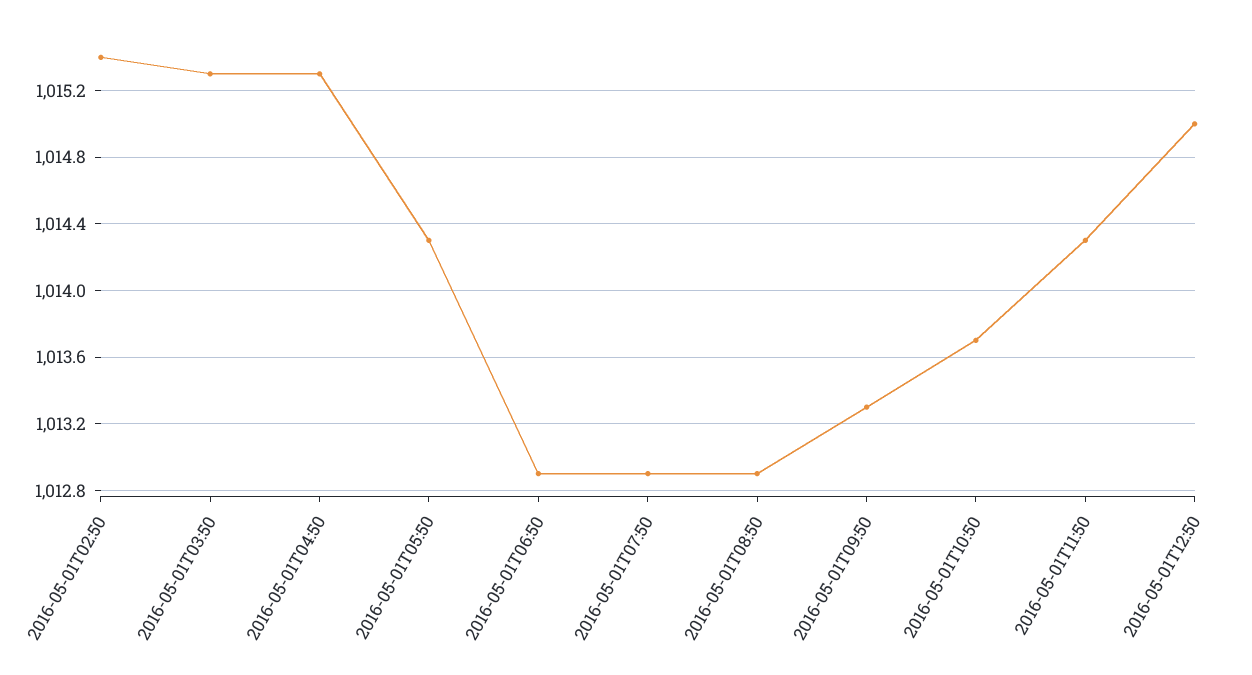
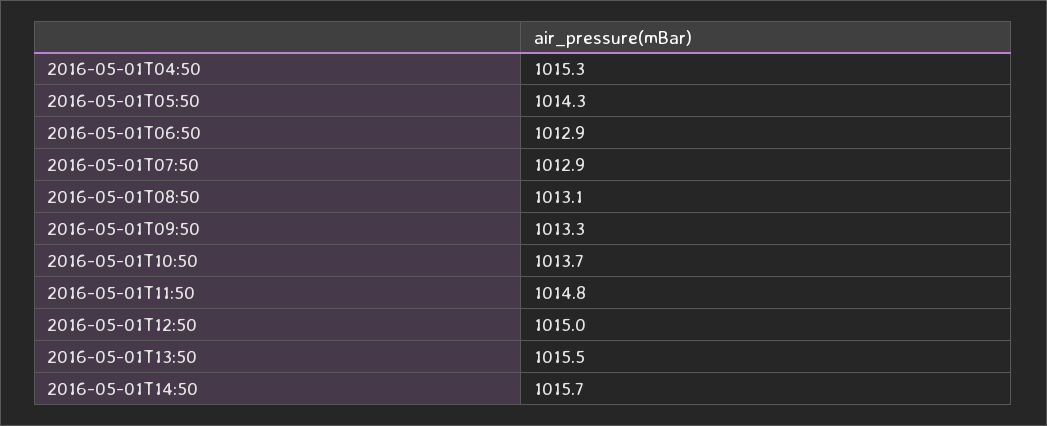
2016-05-01T02:50: 1015.4 -> none
2016-05-01T03:50: 1015.3 -> none
2016-05-01T08:50: 1012.9 -> 1013.1
2016-05-01T11:50: 1014.3 -> 1014.8
2016-05-01T13:50: none -> 1015.5
2016-05-01T14:50: none -> 1015.7

